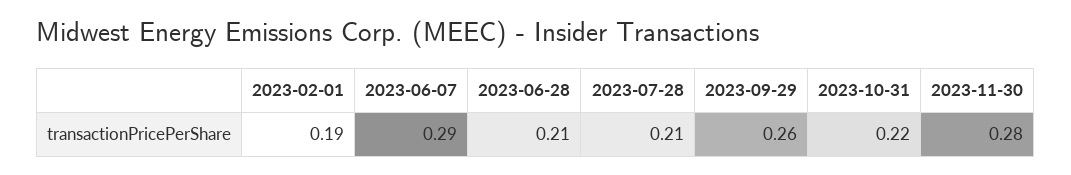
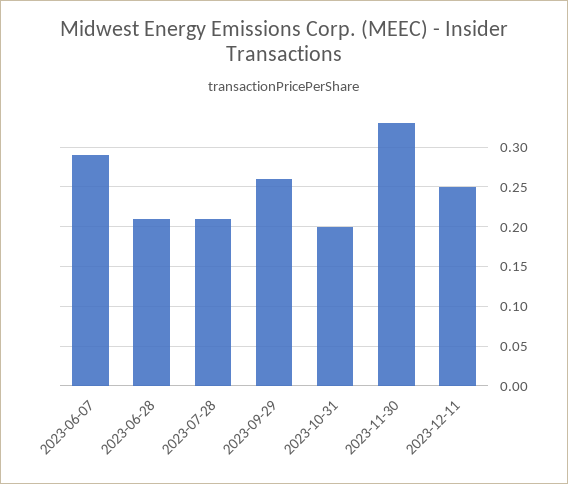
2023-02-01: 0.19 -> none
2023-10-31: 0.22 -> 0.2
2023-11-30: 0.28 -> 0.33
2023-12-11: none -> 0.25

